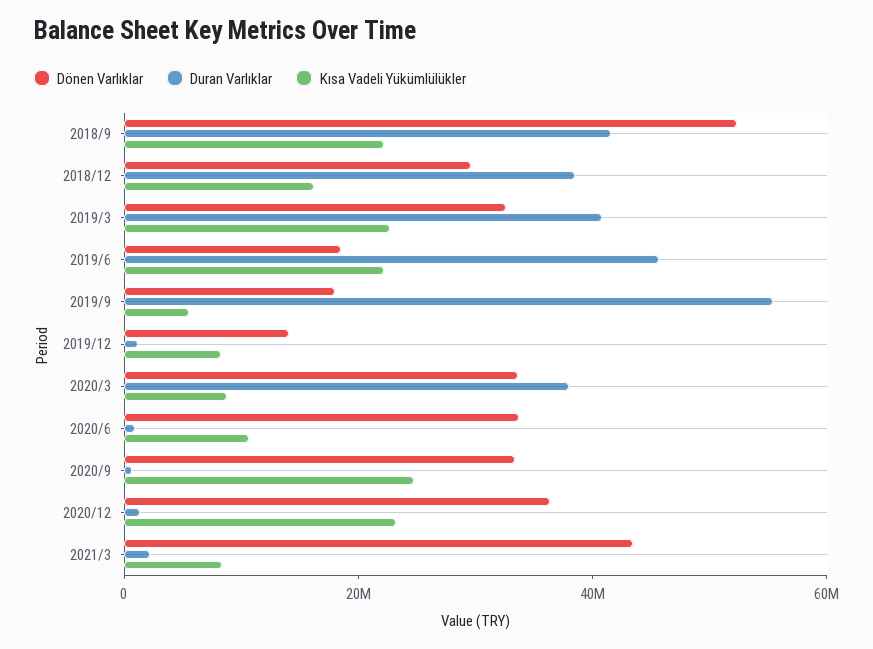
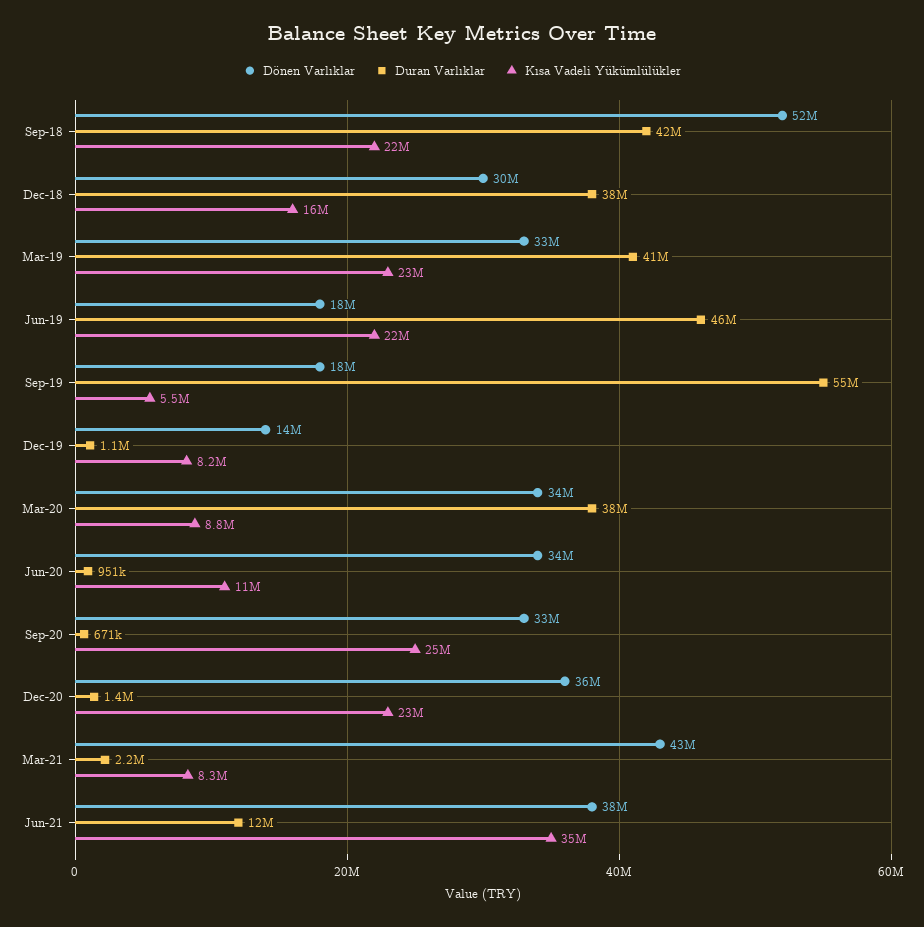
Dönen Varlıklar, Jun-21: none -> 38000000
Duran Varlıklar, Jun-21: none -> 12000000
Kısa Vadeli Yükümlülükler, Jun-21: none -> 35000000

